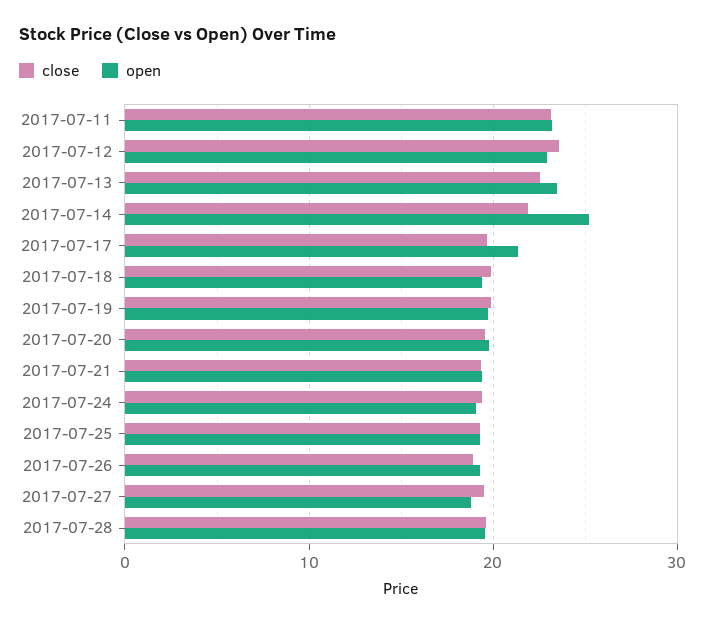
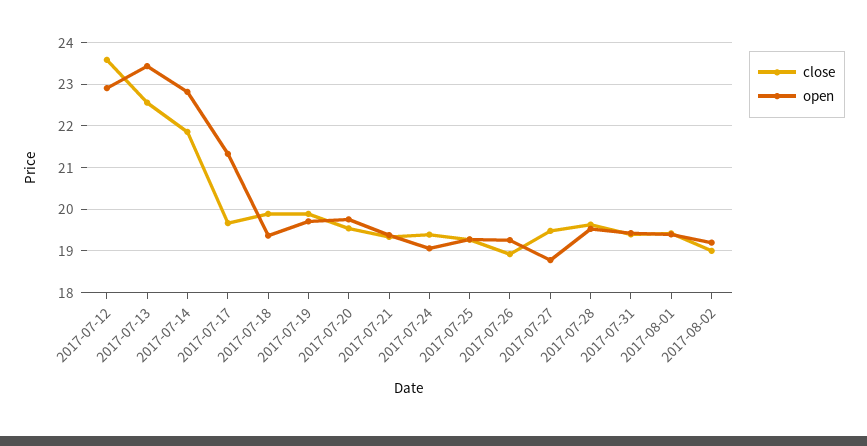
close, 2017-07-11: 23 -> none
open, 2017-07-11: 23 -> none
open, 2017-07-14: 25 -> 22.8
close, 2017-07-31: none -> 19.4
open, 2017-07-31: none -> 19.4
close, 2017-08-01: none -> 19.4
open, 2017-08-01: none -> 19.4
close, 2017-08-02: none -> 19
open, 2017-08-02: none -> 19.2

